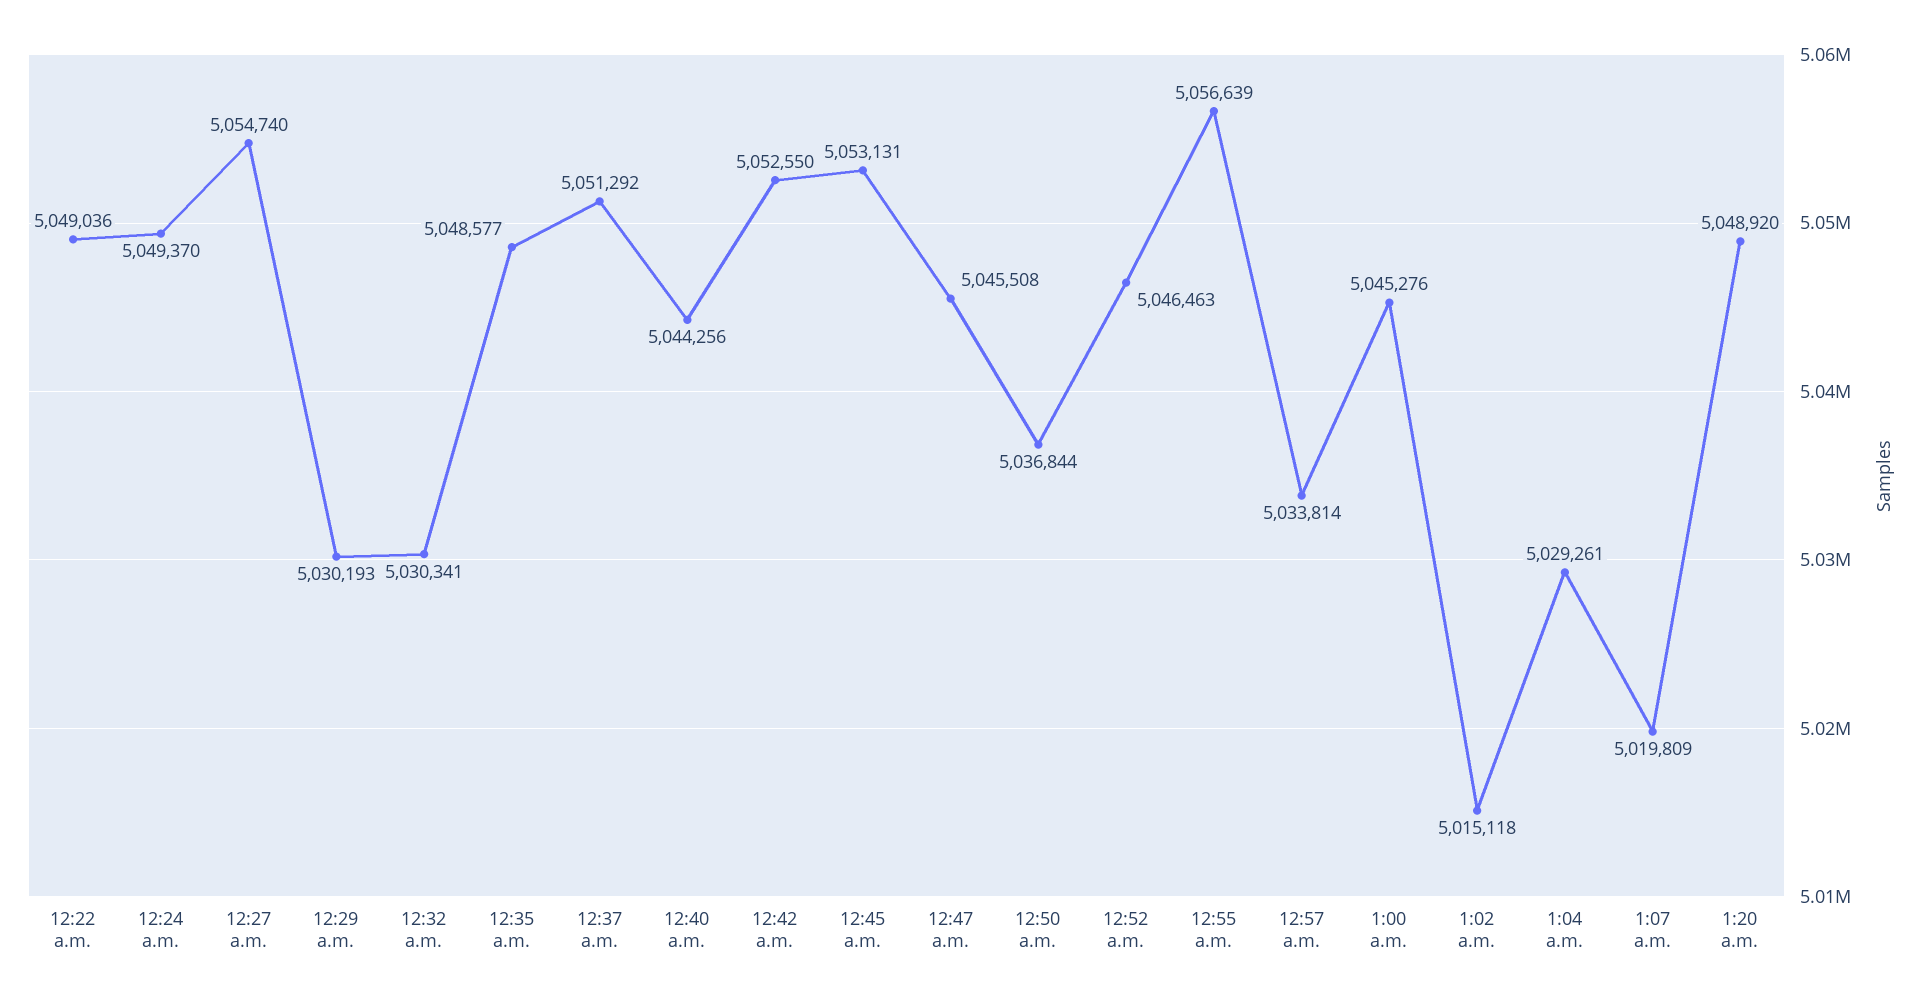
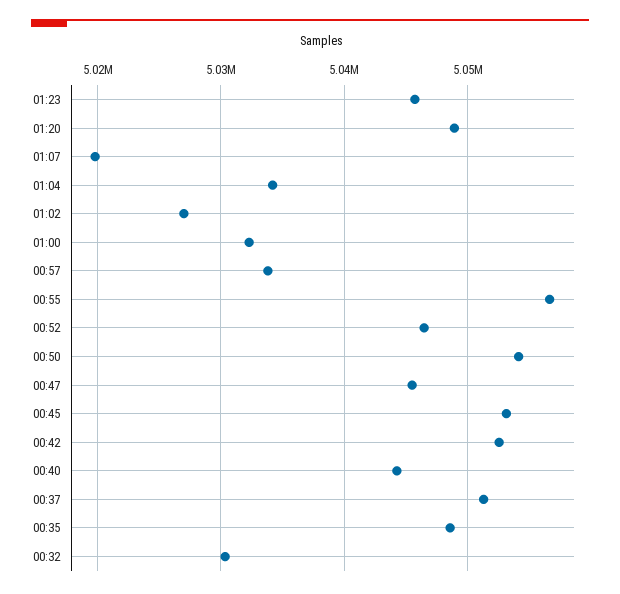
12:22 a.m.: 5049036 -> none
12:24 a.m.: 5049370 -> none
12:27 a.m.: 5054740 -> none
12:29 a.m.: 5030193 -> none
12:50 a.m.: 5036844 -> 5054000
1:00 a.m.: 5045276 -> 5032000
1:02 a.m.: 5015118 -> 5027000
1:04 a.m.: 5029261 -> 5034000
01:23: none -> 5046000

